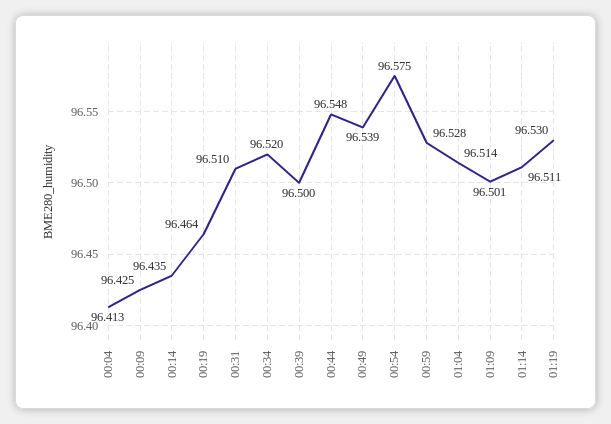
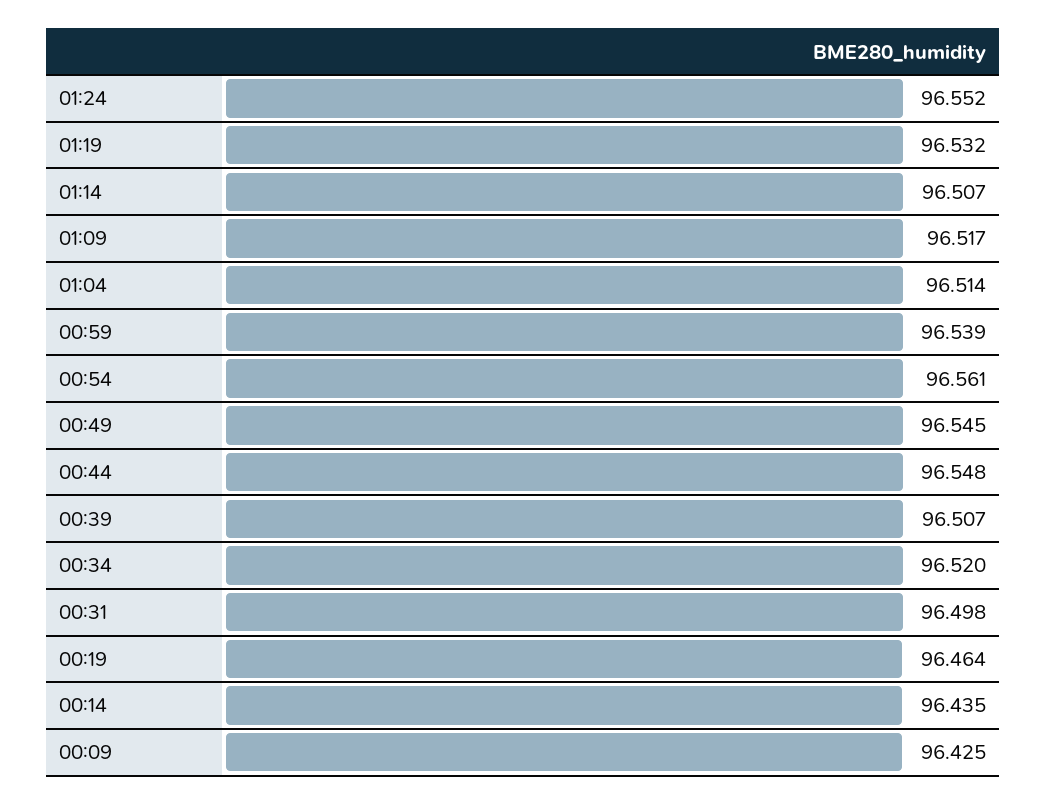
00:04: 96.413 -> none
00:31: 96.51 -> 96.498
00:39: 96.5 -> 96.507
00:49: 96.539 -> 96.545
00:54: 96.575 -> 96.561
00:59: 96.528 -> 96.539
01:09: 96.501 -> 96.517
01:14: 96.511 -> 96.507
01:19: 96.53 -> 96.532
01:24: none -> 96.552

